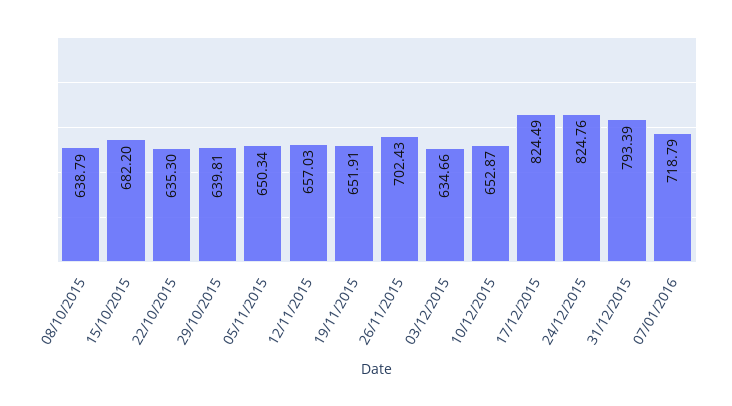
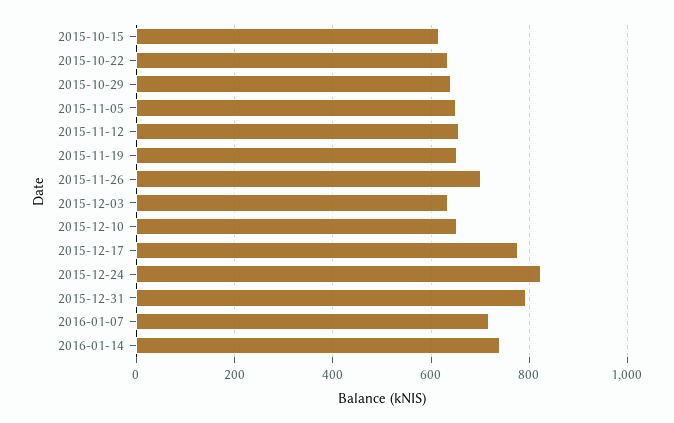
08/10/2015: 638.79 -> none
15/10/2015: 682.2 -> 620
17/12/2015: 824.49 -> 780
2016-01-14: none -> 740

